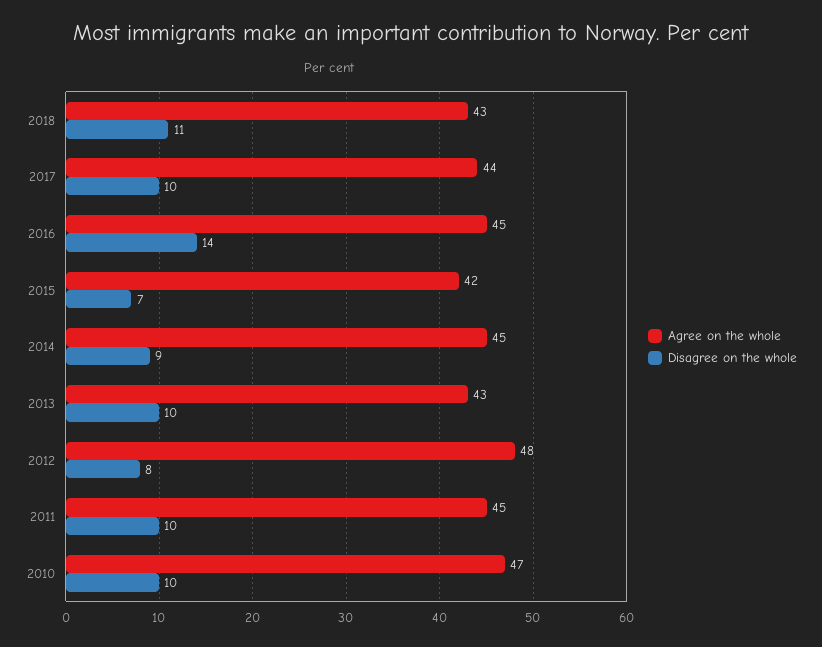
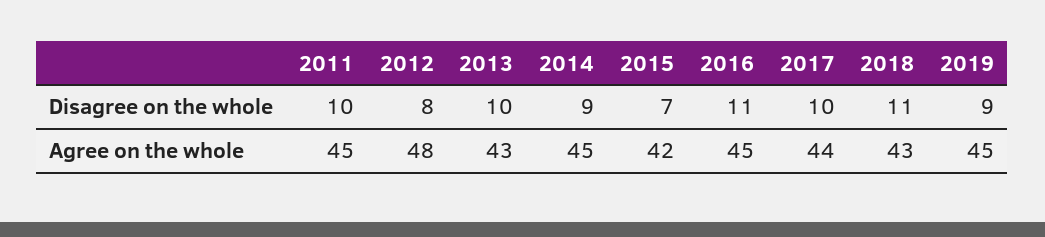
Disagree on the whole, 2016: 14 -> 11
Agree on the whole, 2010: 47 -> none
Disagree on the whole, 2010: 10 -> none
Disagree on the whole, 2019: none -> 9
Agree on the whole, 2019: none -> 45

